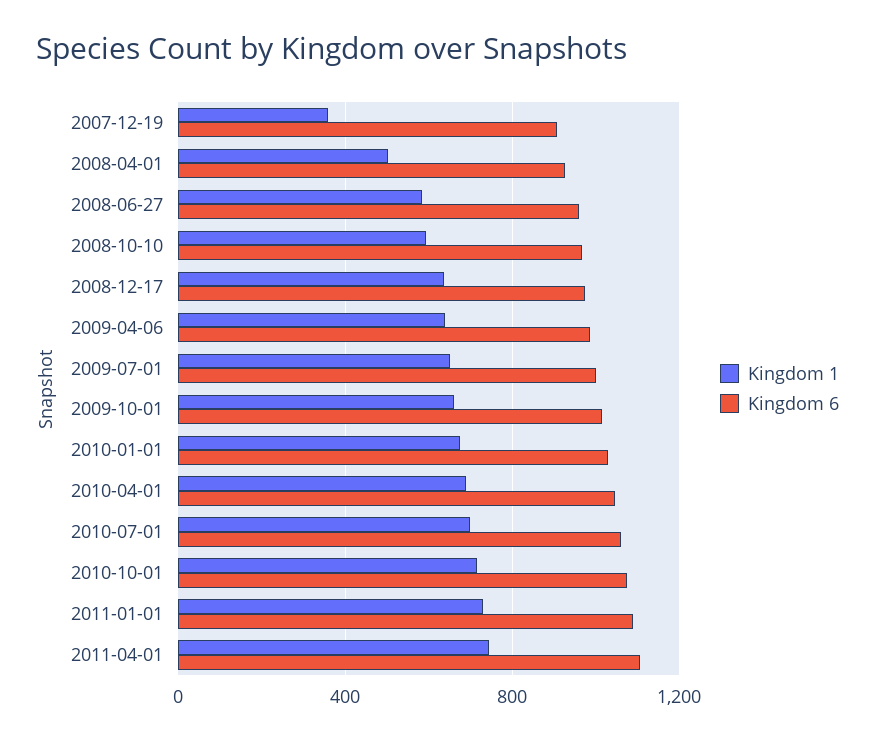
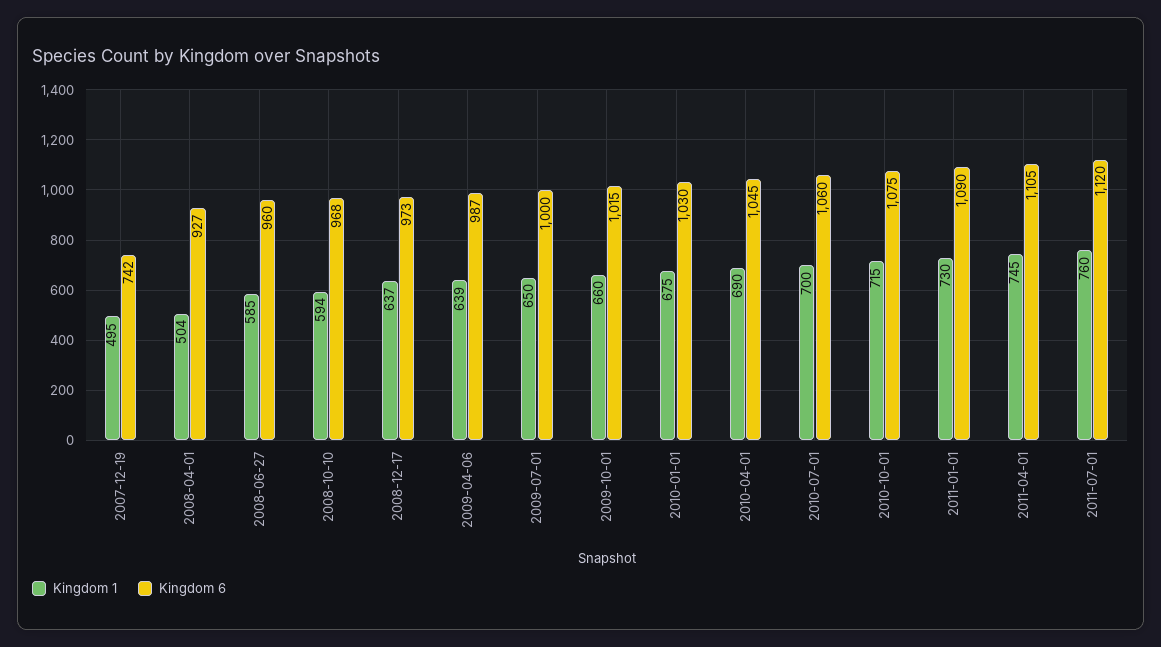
Kingdom 1, 2007-12-19: 350 -> 495
Kingdom 6, 2007-12-19: 900 -> 742
Kingdom 1, 2011-07-01: none -> 760
Kingdom 6, 2011-07-01: none -> 1120

